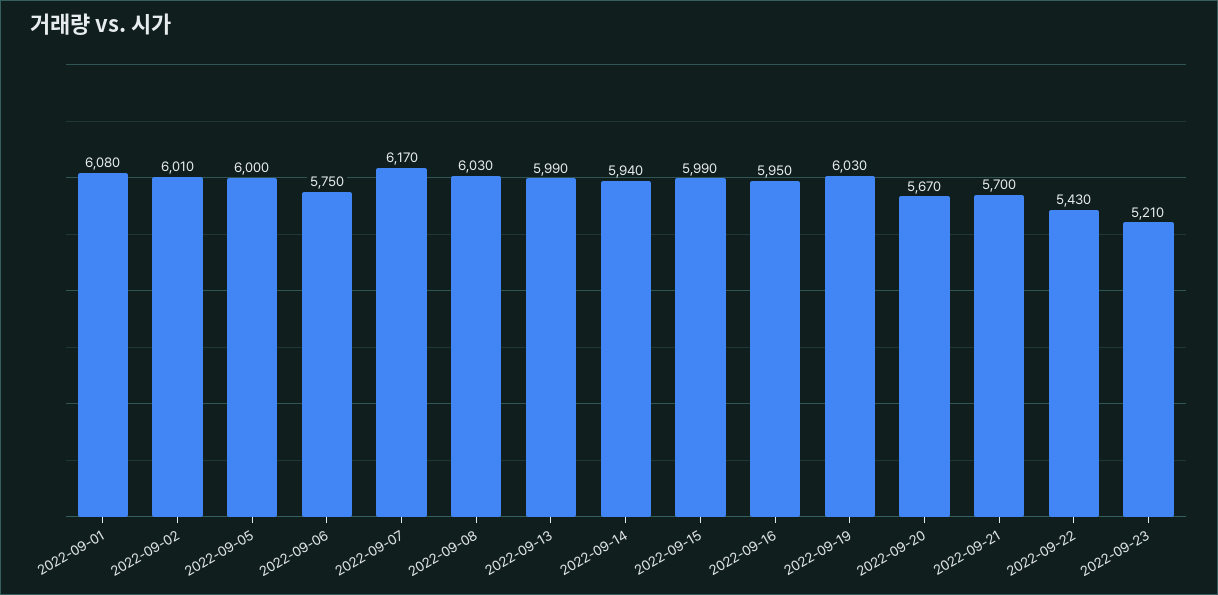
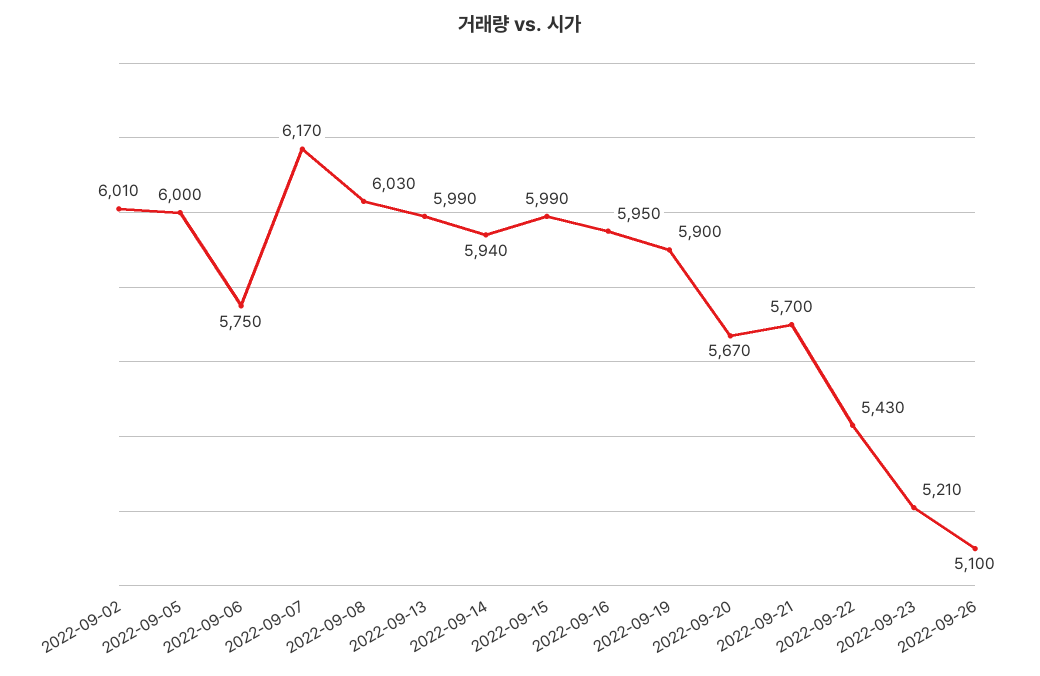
2022-09-01: 6080 -> none
2022-09-19: 6030 -> 5900
2022-09-26: none -> 5100

